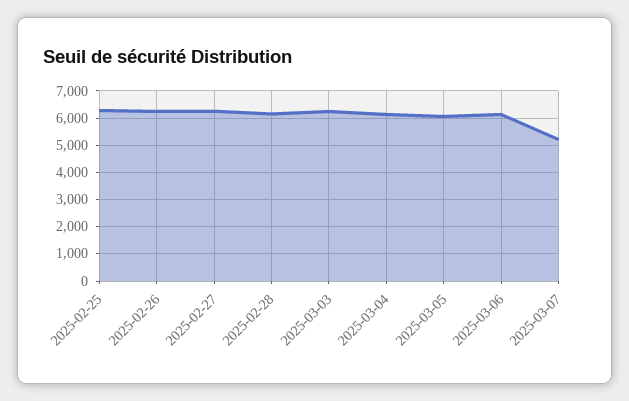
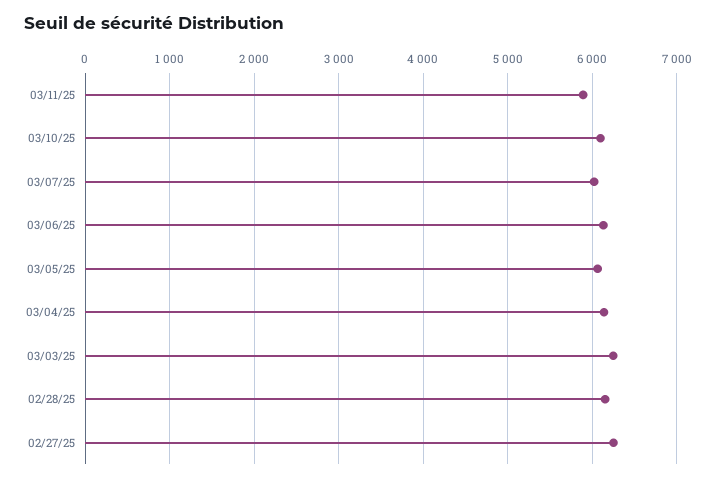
2025-02-25: 6250 -> none
2025-02-26: 6250 -> none
2025-03-07: 5250 -> 6000
03/11/25: none -> 5900
03/10/25: none -> 6100

